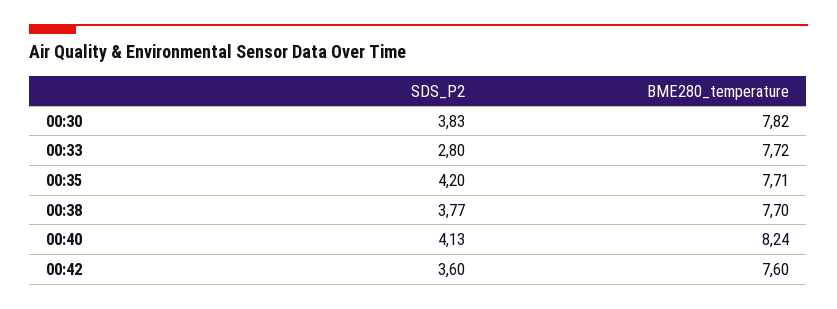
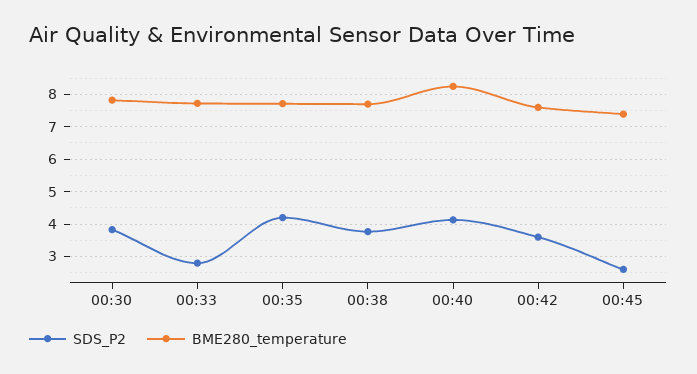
SDS_P2, 00:45: none -> 2.6
BME280_temperature, 00:45: none -> 7.4

